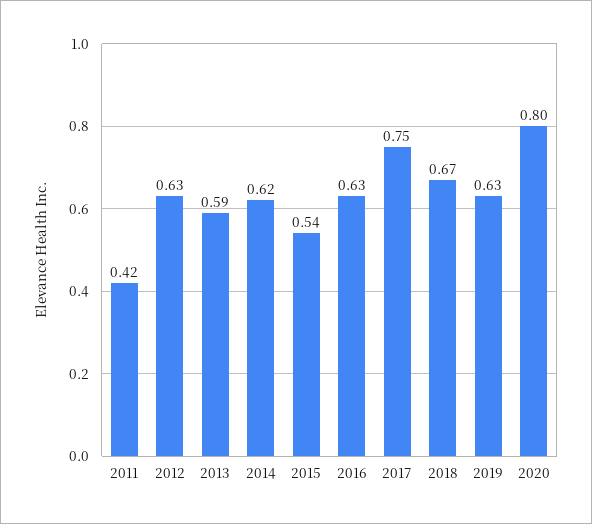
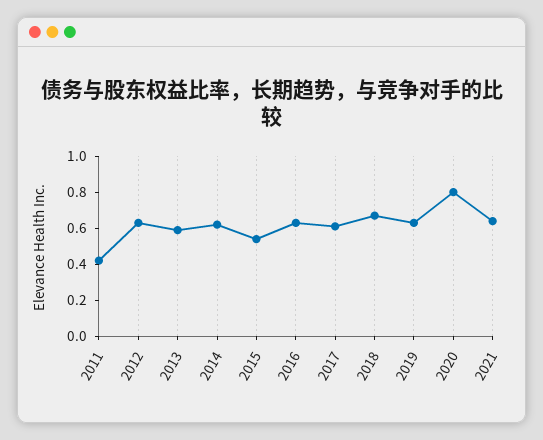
2017: 0.75 -> 0.6
2021: none -> 0.65

